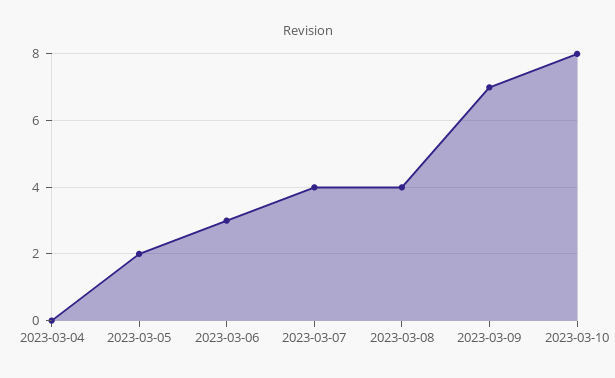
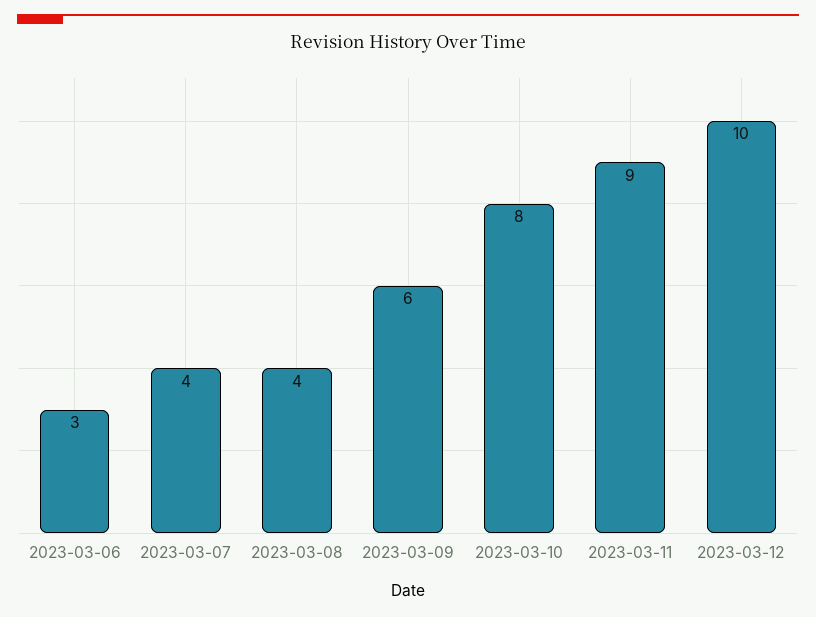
2023-03-04: 0 -> none
2023-03-05: 2 -> none
2023-03-09: 7 -> 6
2023-03-11: none -> 9
2023-03-12: none -> 10

